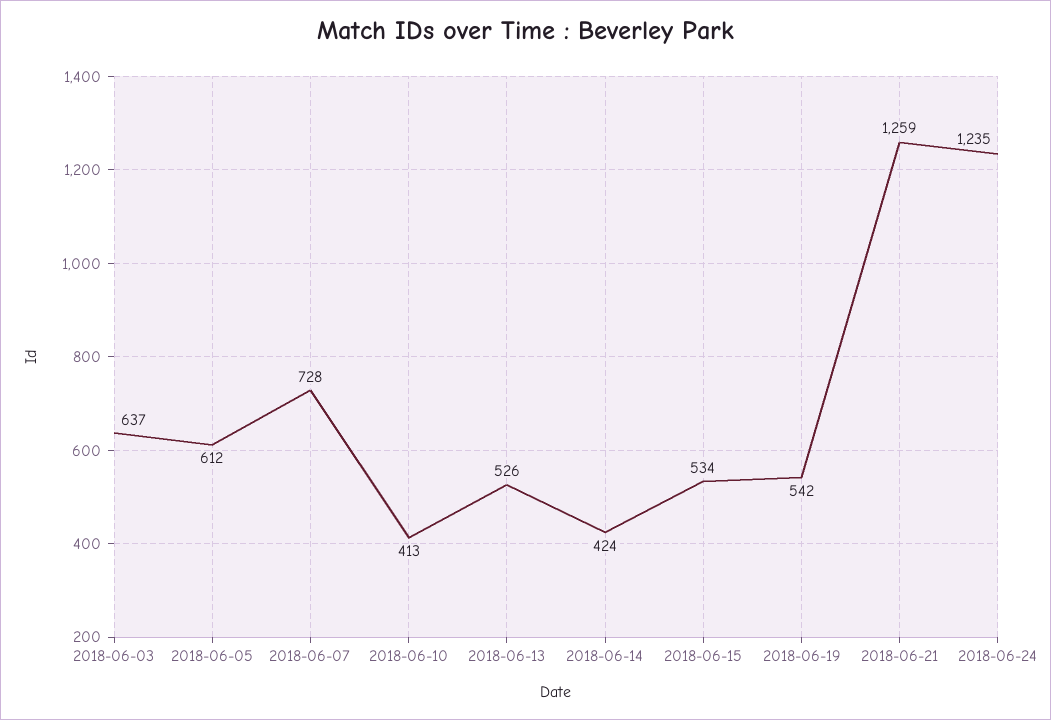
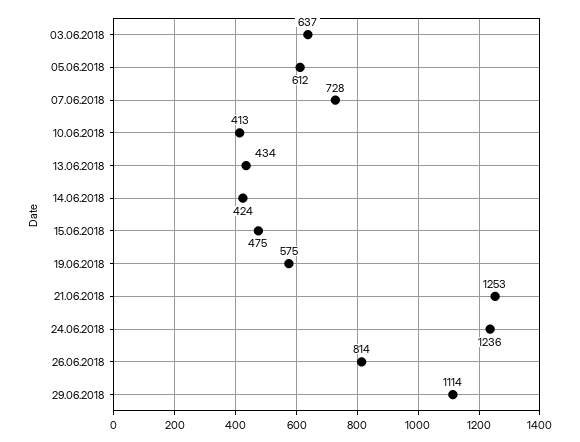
2018-06-13: 526 -> 434
2018-06-15: 534 -> 475
2018-06-19: 542 -> 575
2018-06-21: 1259 -> 1253
2018-06-24: 1235 -> 1236
26.06.2018: none -> 814
29.06.2018: none -> 1114

